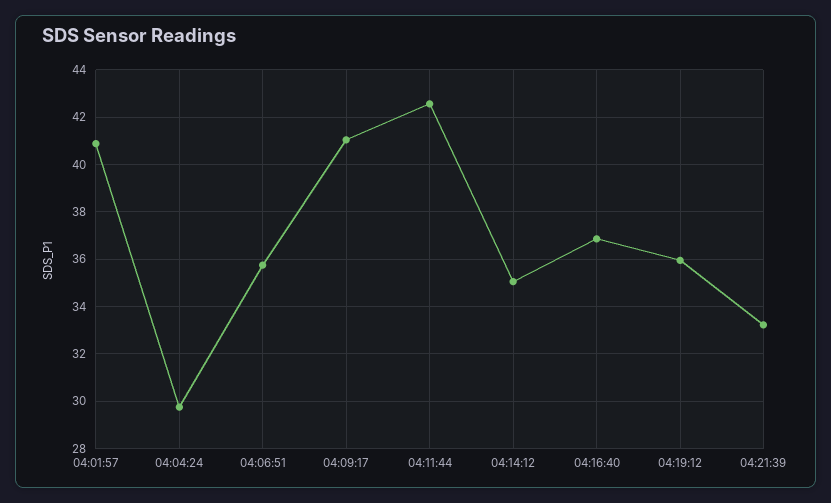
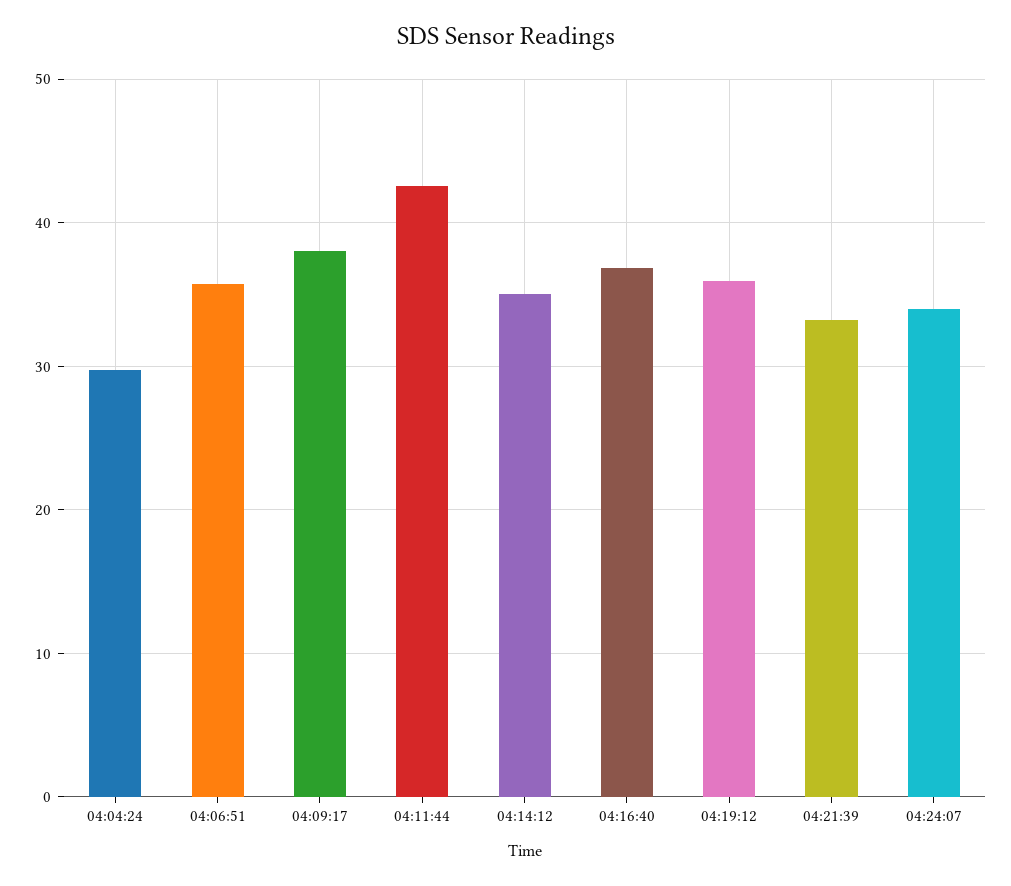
04:01:57: 41 -> none
04:09:17: 41 -> 38
04:24:07: none -> 34

